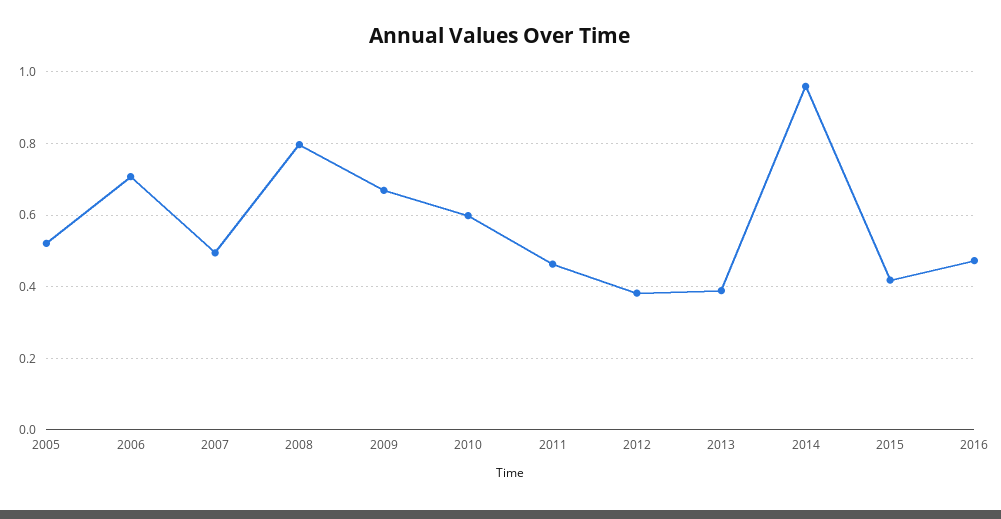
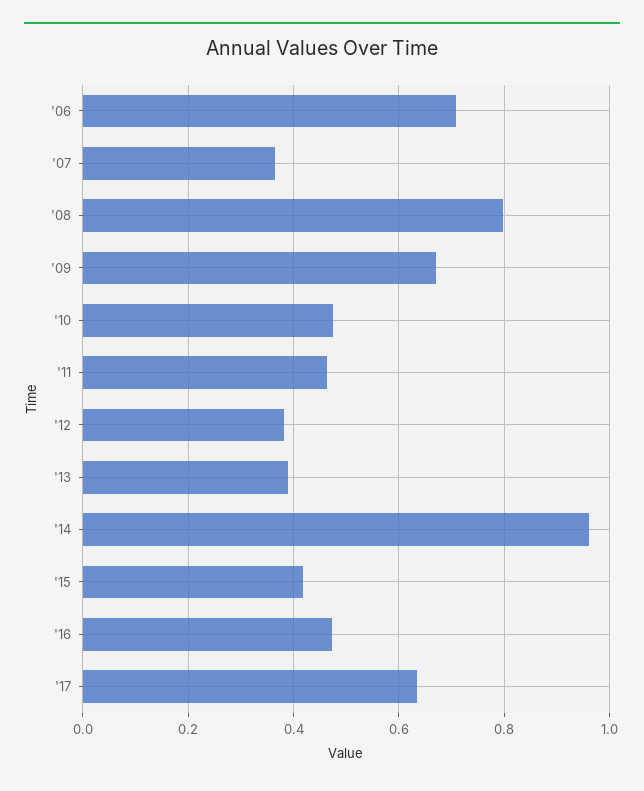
2005: 0.52 -> none
2007: 0.5 -> 0.36
2010: 0.6 -> 0.48
'17: none -> 0.64

